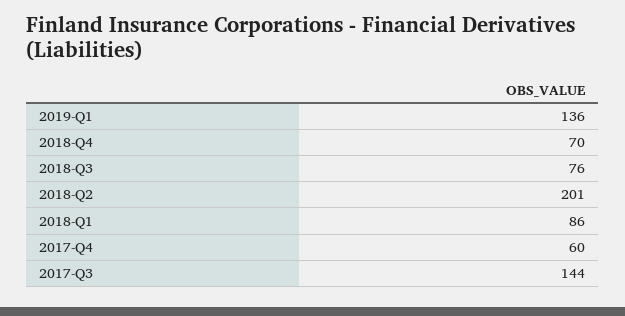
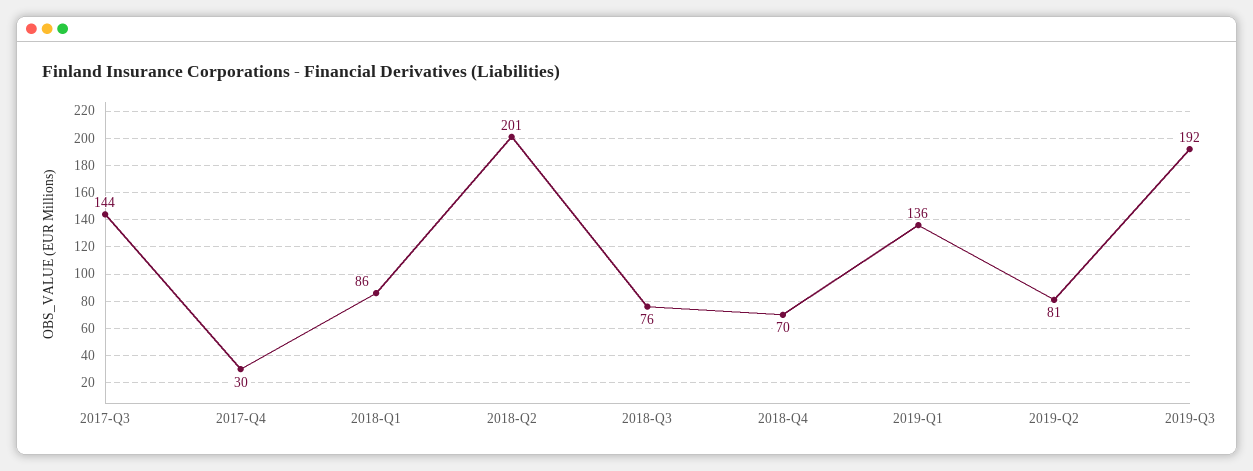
2017-Q4: 60 -> 30
2019-Q2: none -> 81
2019-Q3: none -> 192

